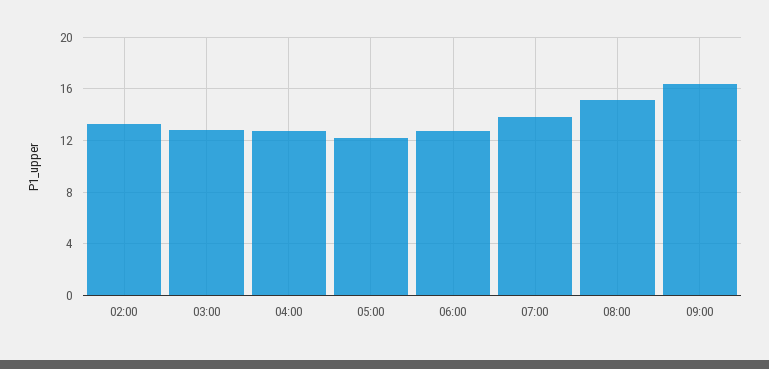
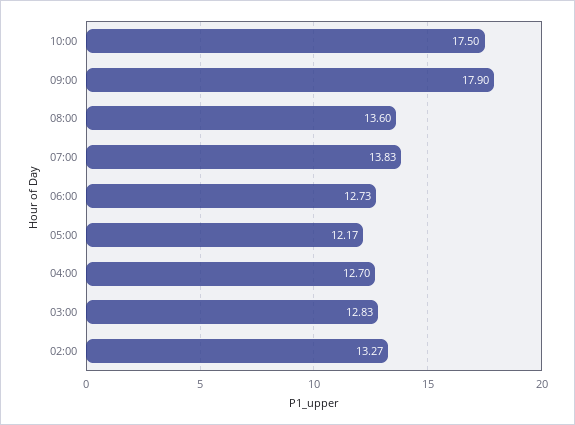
08:00: 15 -> 13.6
09:00: 16.5 -> 17.9
10:00: none -> 17.5

